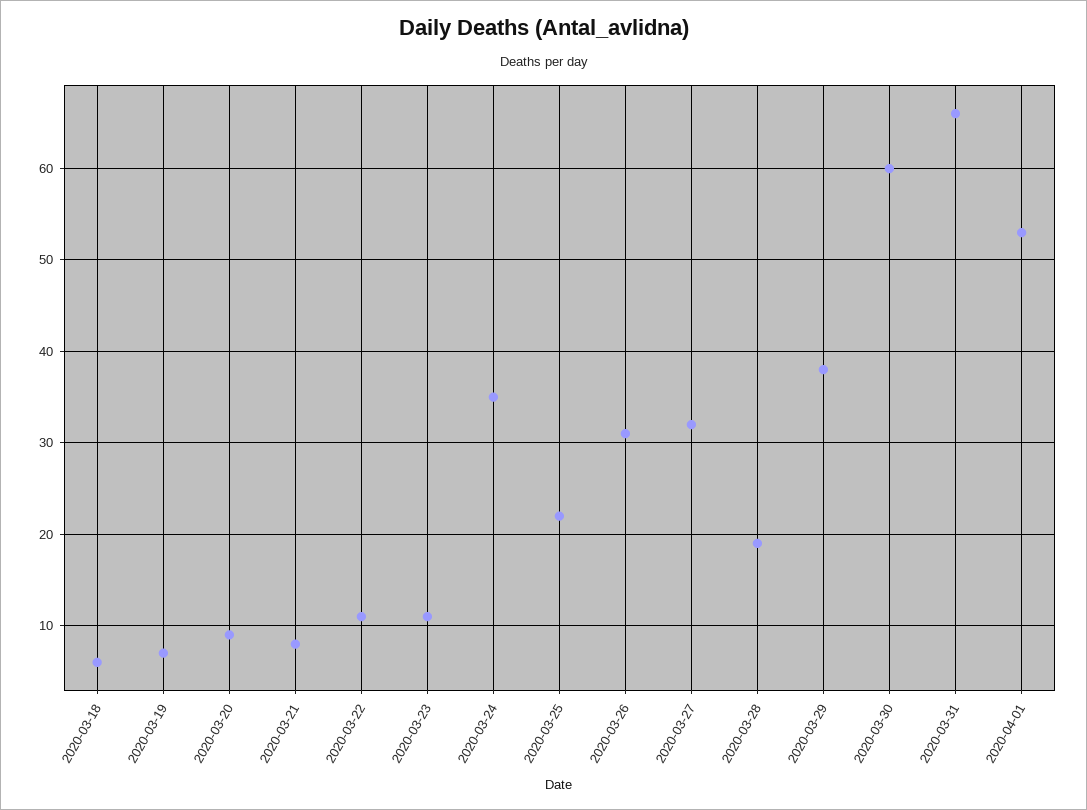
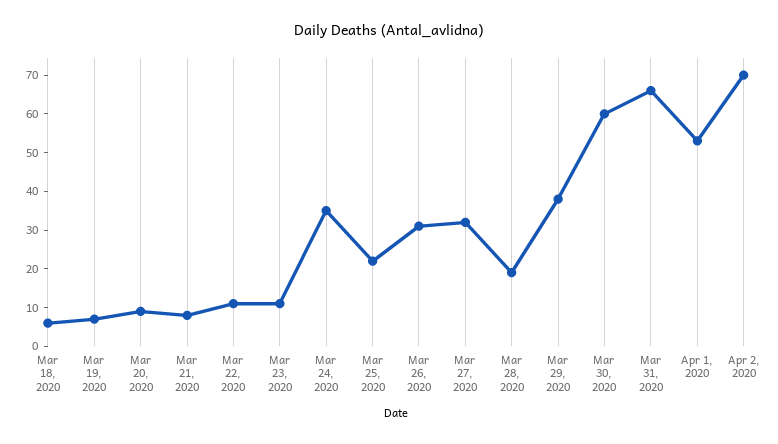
Apr 2, 2020: none -> 70

